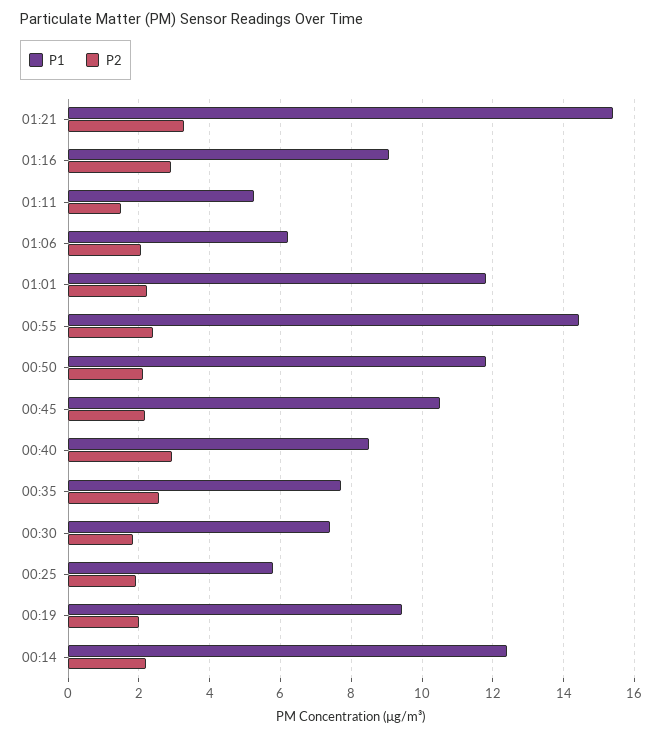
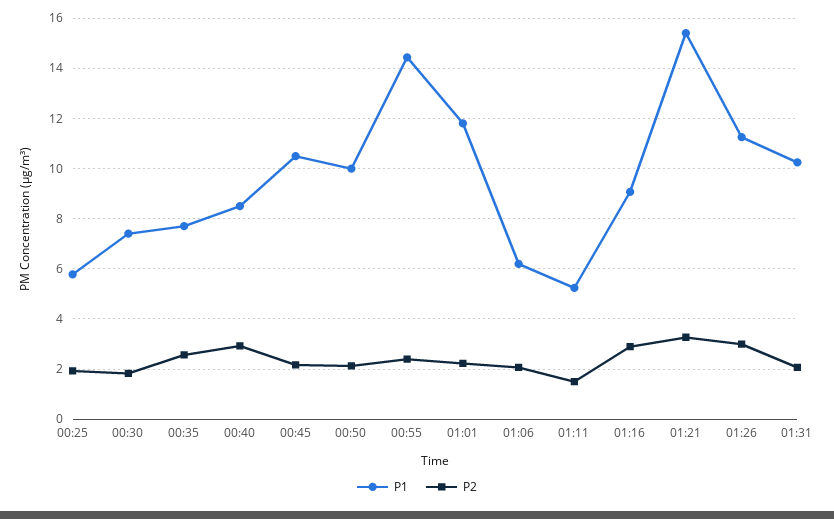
P1, 00:50: 11.8 -> 10
P1, 00:19: 9.4 -> none
P2, 00:19: 2 -> none
P1, 00:14: 12.4 -> none
P2, 00:14: 2.2 -> none
P1, 01:26: none -> 11.25
P2, 01:26: none -> 3
P1, 01:31: none -> 10.25
P2, 01:31: none -> 2

